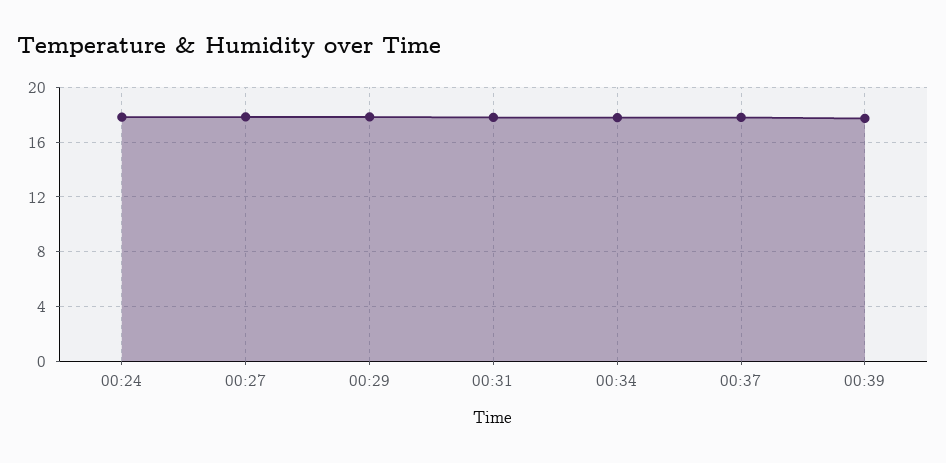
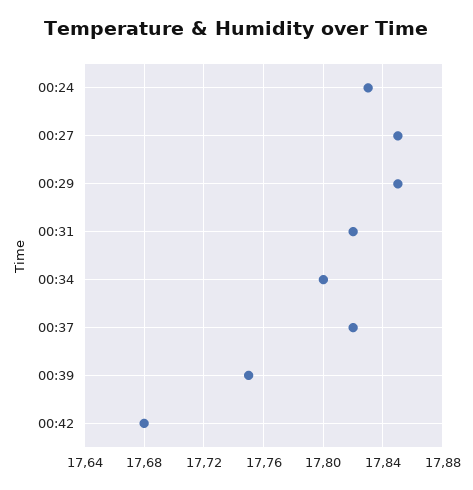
00:42: none -> 17.68

